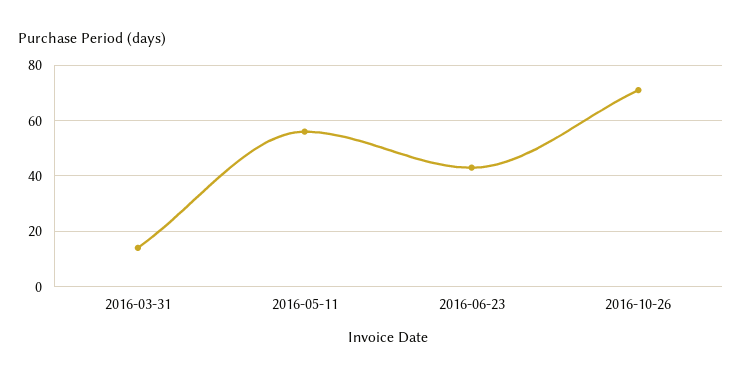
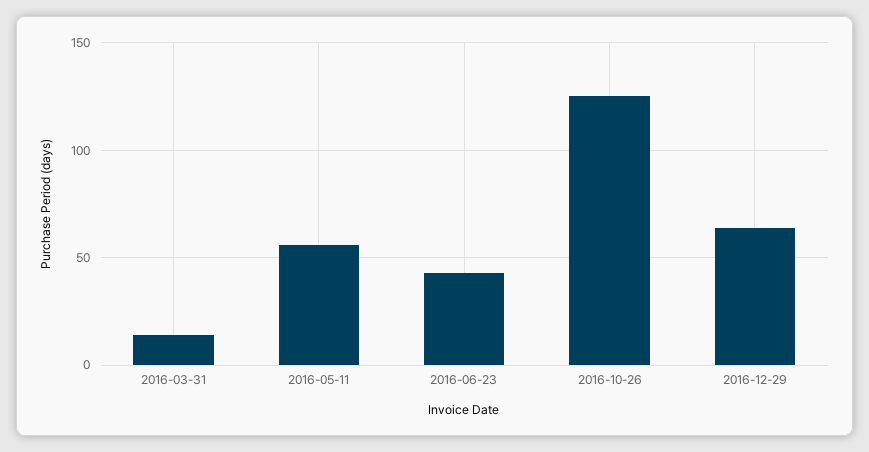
2016-10-26: 70 -> 125
2016-12-29: none -> 65

